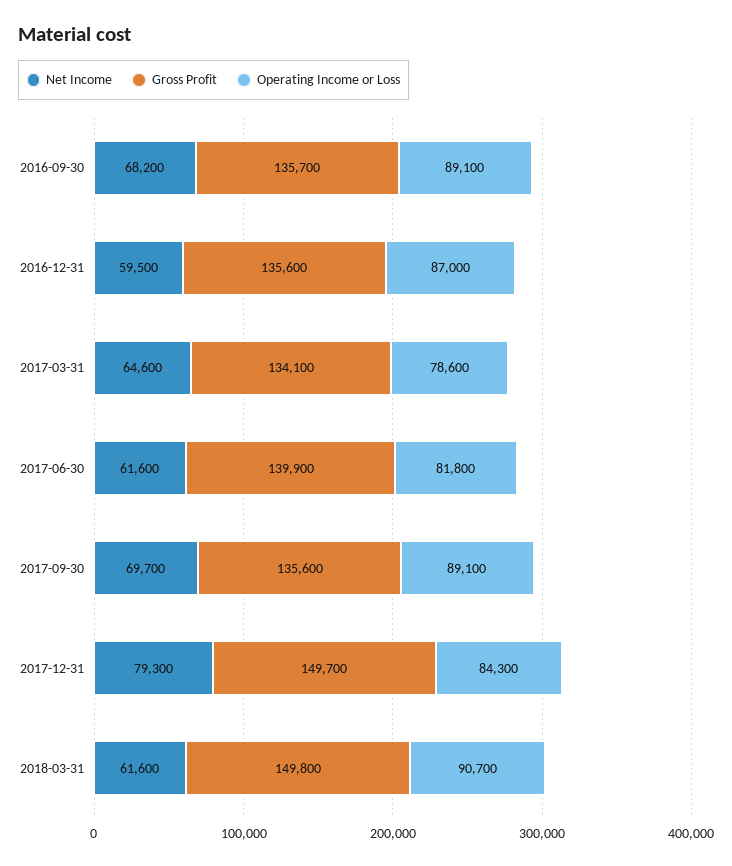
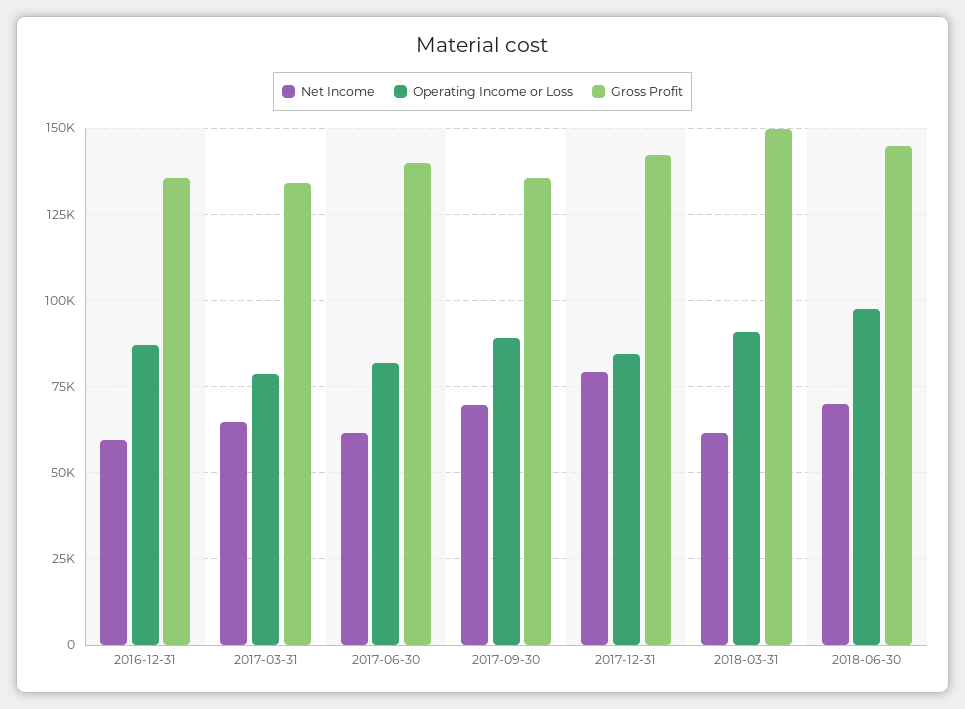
Net Income, 2016-09-30: 68200 -> none
Gross Profit, 2016-09-30: 135700 -> none
Operating Income or Loss, 2016-09-30: 89100 -> none
Gross Profit, 2017-12-31: 149700 -> 142500
Net Income, 2018-06-30: none -> 70000
Operating Income or Loss, 2018-06-30: none -> 97500
Gross Profit, 2018-06-30: none -> 145000

